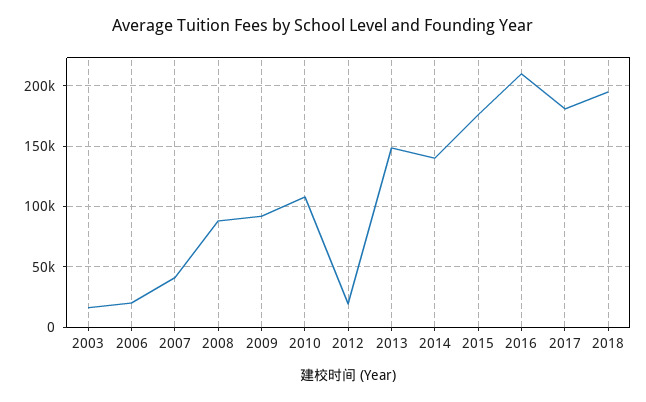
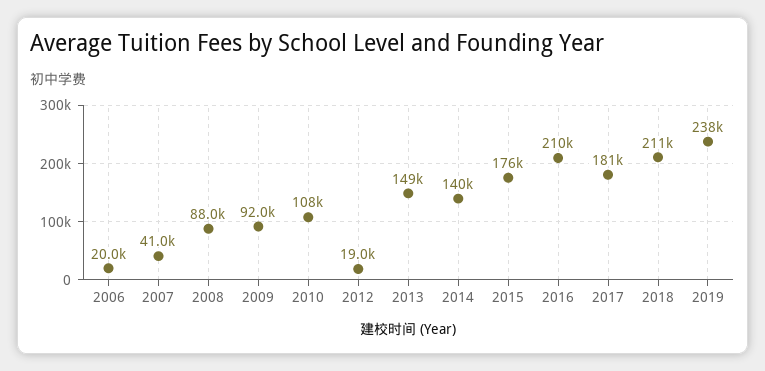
2003: 15000 -> none
2018: 195000 -> 211000
2019: none -> 238000

